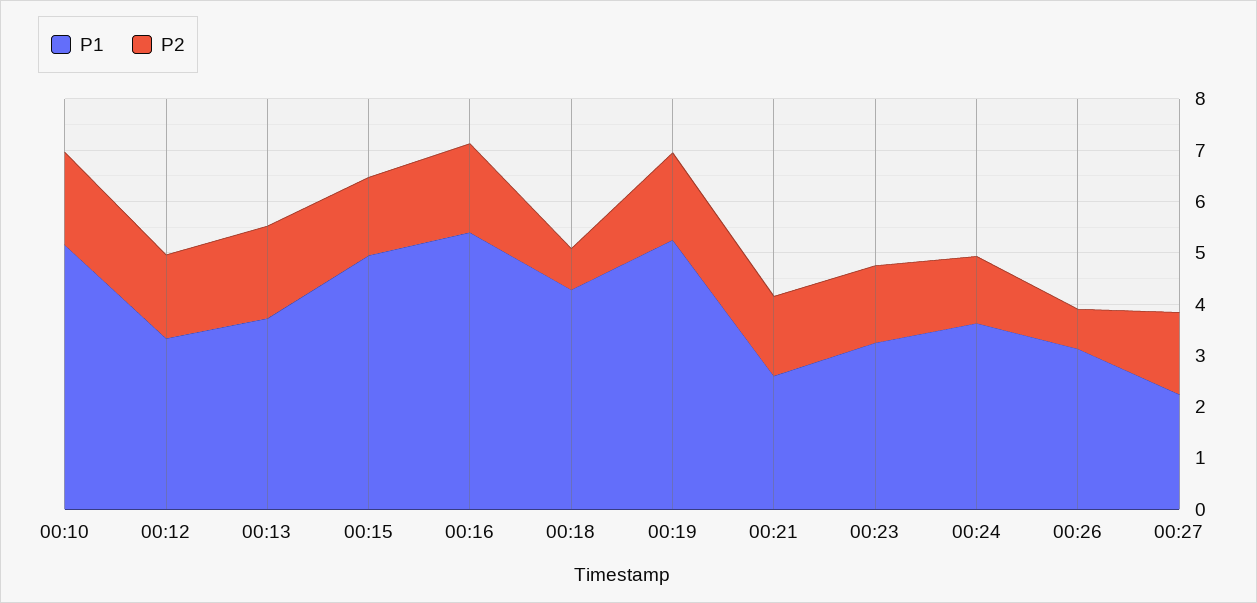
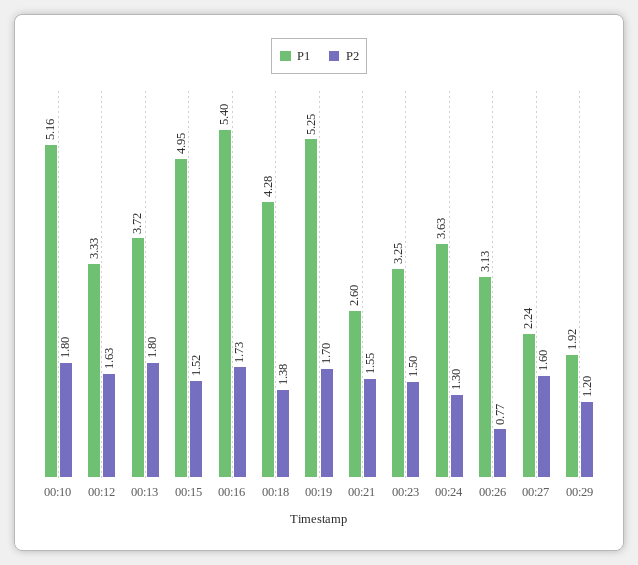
P2, 00:18: 0.8 -> 1.38
P1, 00:29: none -> 1.92
P2, 00:29: none -> 1.2

